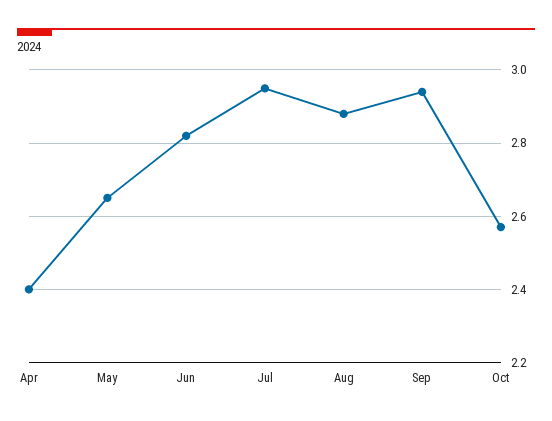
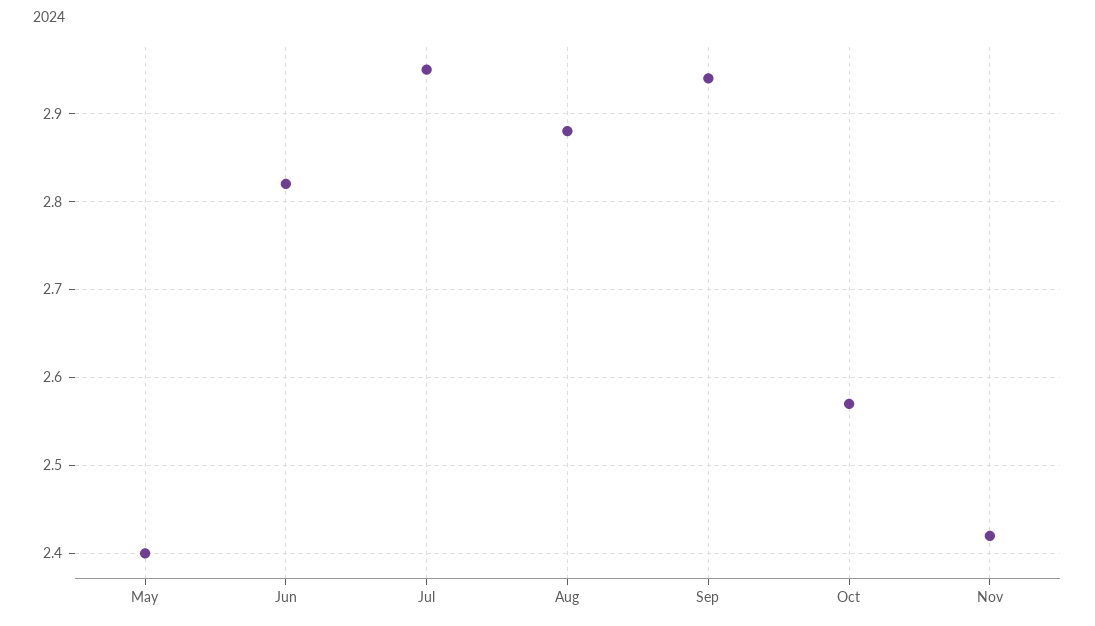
Apr: 2.4 -> none
May: 2.65 -> 2.4
Nov: none -> 2.42

